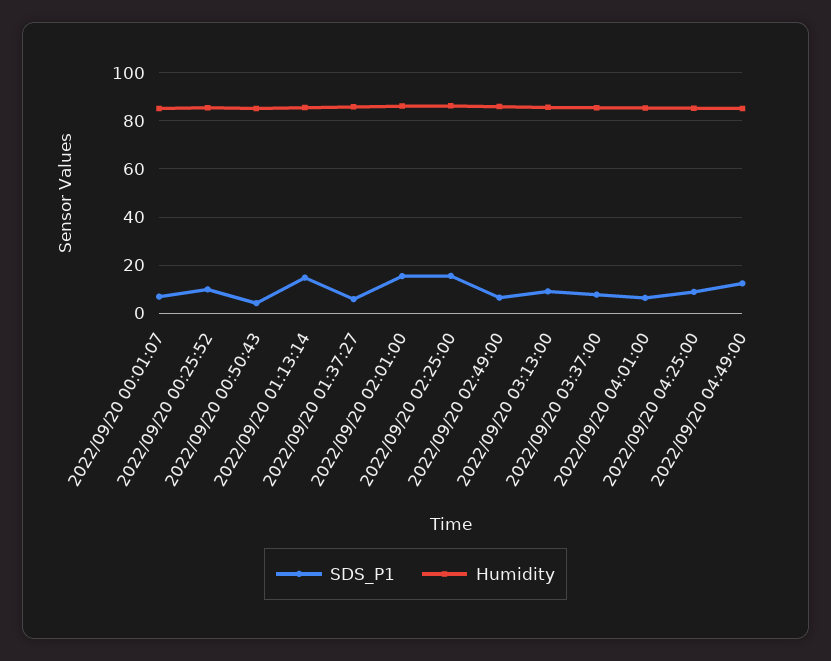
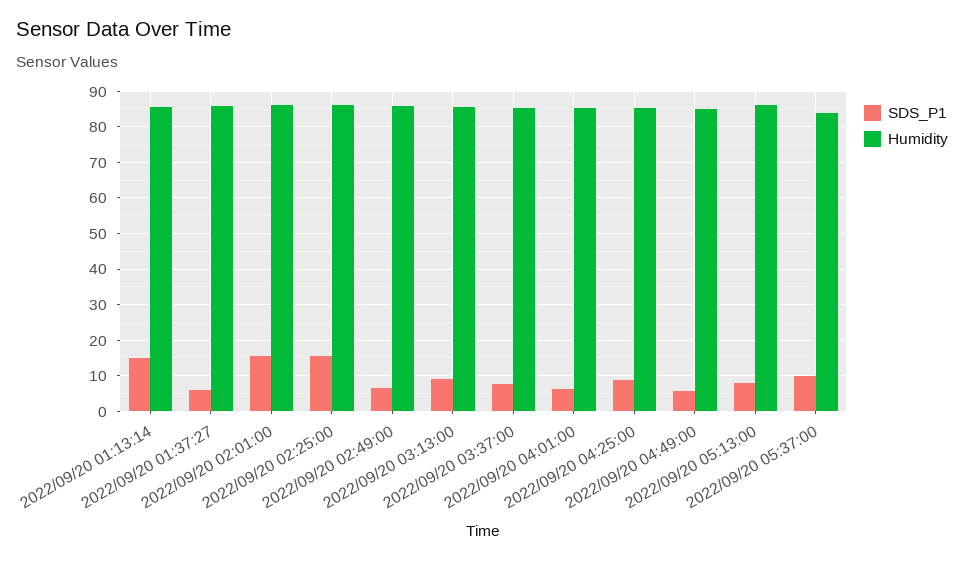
SDS_P1, 2022/09/20 00:01:07: 7.5 -> none
Humidity, 2022/09/20 00:01:07: 85 -> none
SDS_P1, 2022/09/20 00:25:52: 10 -> none
Humidity, 2022/09/20 00:25:52: 85 -> none
SDS_P1, 2022/09/20 00:50:43: 5 -> none
Humidity, 2022/09/20 00:50:43: 85 -> none
SDS_P1, 2022/09/20 04:49:00: 12.5 -> 6
SDS_P1, 2022/09/20 05:13:00: none -> 8
Humidity, 2022/09/20 05:13:00: none -> 86
SDS_P1, 2022/09/20 05:37:00: none -> 10
Humidity, 2022/09/20 05:37:00: none -> 84

